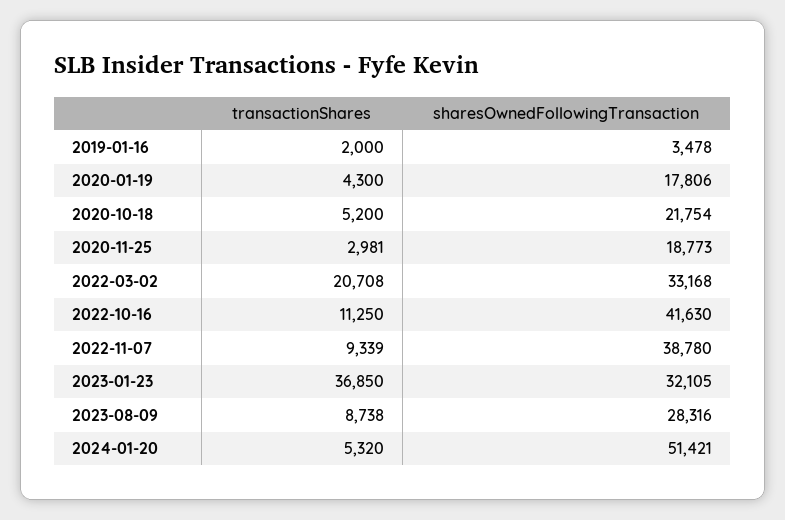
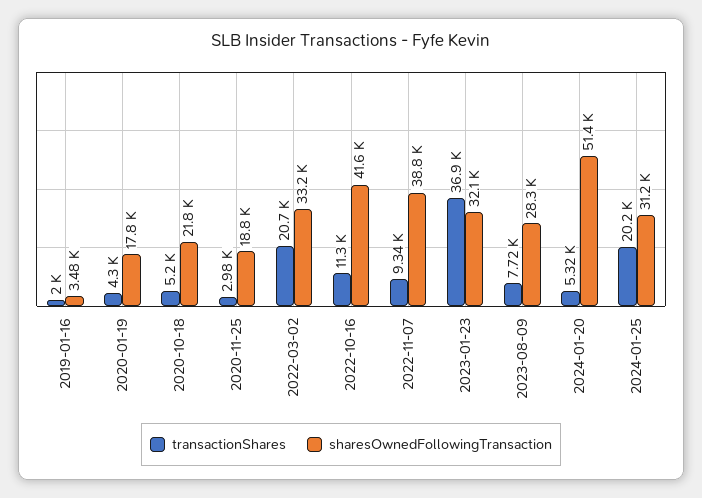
transactionShares, 2023-08-09: 8738 -> 7720
transactionShares, 2024-01-25: none -> 20200
sharesOwnedFollowingTransaction, 2024-01-25: none -> 31200

